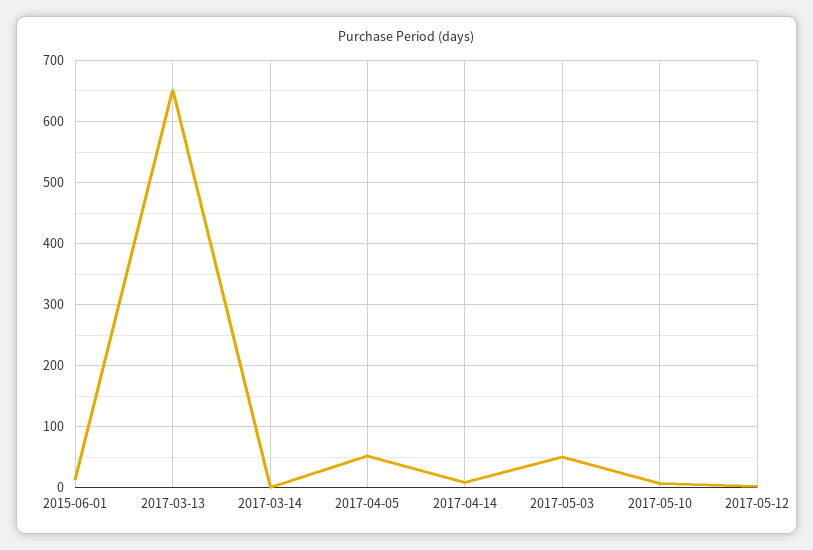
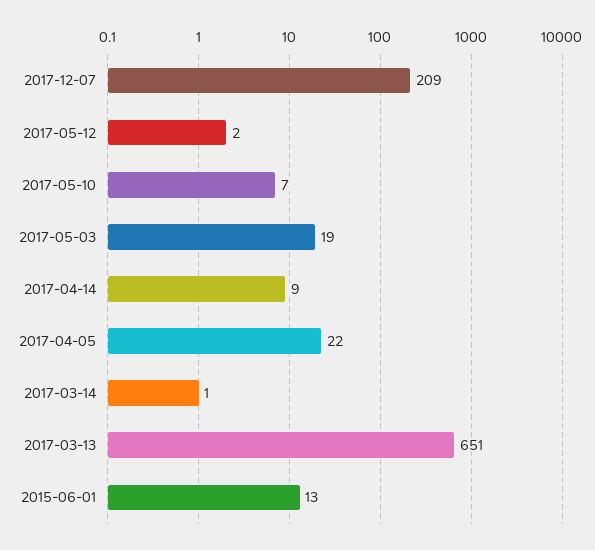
2017-04-05: 50 -> 22
2017-05-03: 50 -> 19
2017-12-07: none -> 209

